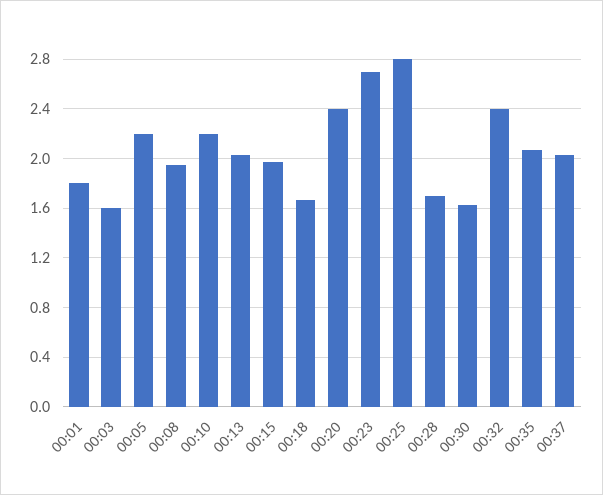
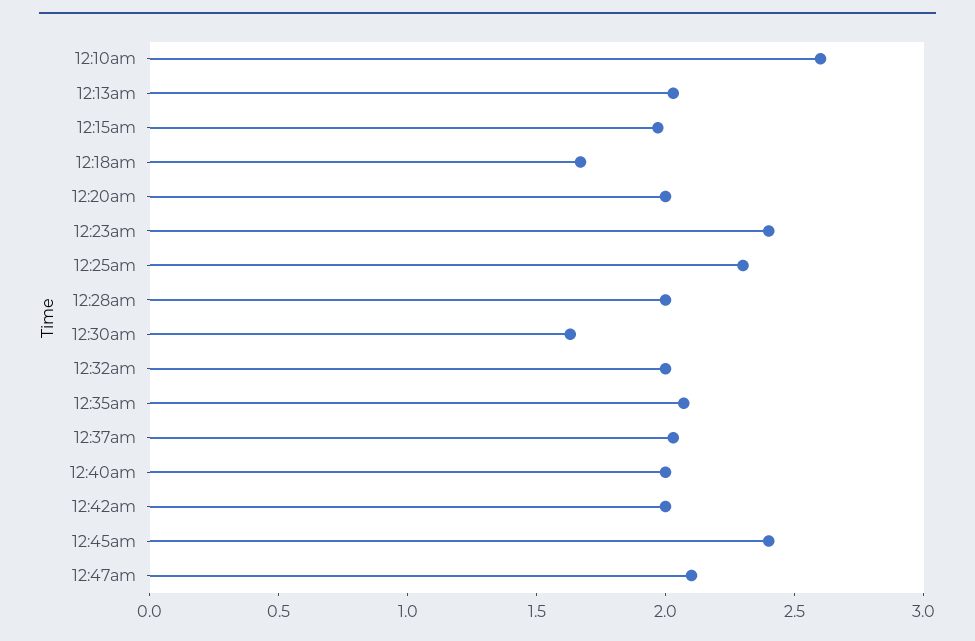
00:01: 1.8 -> none
00:03: 1.6 -> none
00:05: 2.2 -> none
00:08: 1.95 -> none
00:10: 2.2 -> 2.6
00:20: 2.4 -> 2
00:23: 2.7 -> 2.4
00:25: 2.8 -> 2.3
00:28: 1.7 -> 2
00:32: 2.4 -> 2
12:40am: none -> 2
12:42am: none -> 2
12:45am: none -> 2.4
12:47am: none -> 2.1

